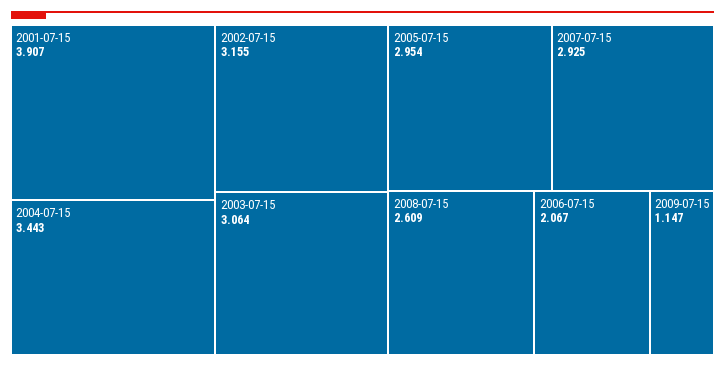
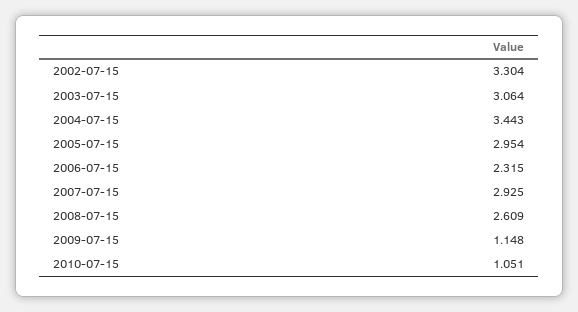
2001-07-15: 3.907 -> none
2002-07-15: 3.155 -> 3.304
2006-07-15: 2.067 -> 2.315
2009-07-15: 1.147 -> 1.148
2010-07-15: none -> 1.051

